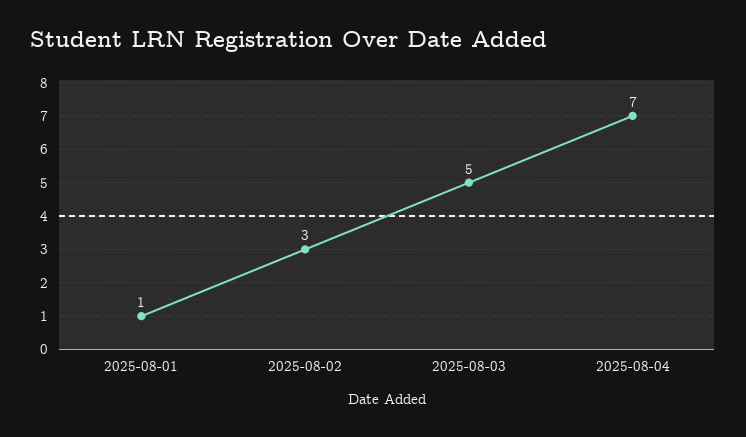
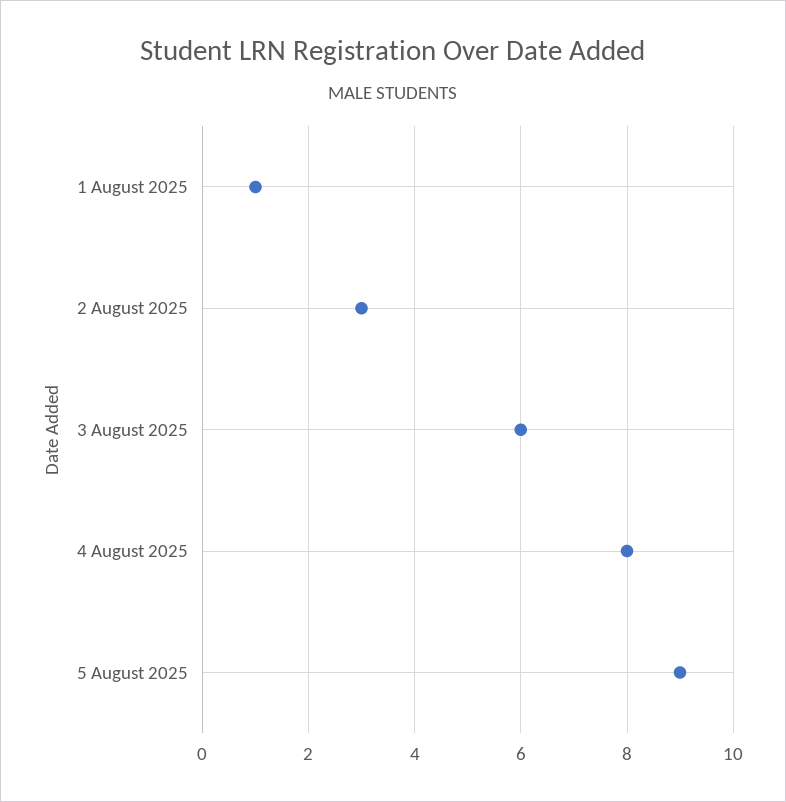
2025-08-03: 5 -> 6
2025-08-04: 7 -> 8
5 August 2025: none -> 9

